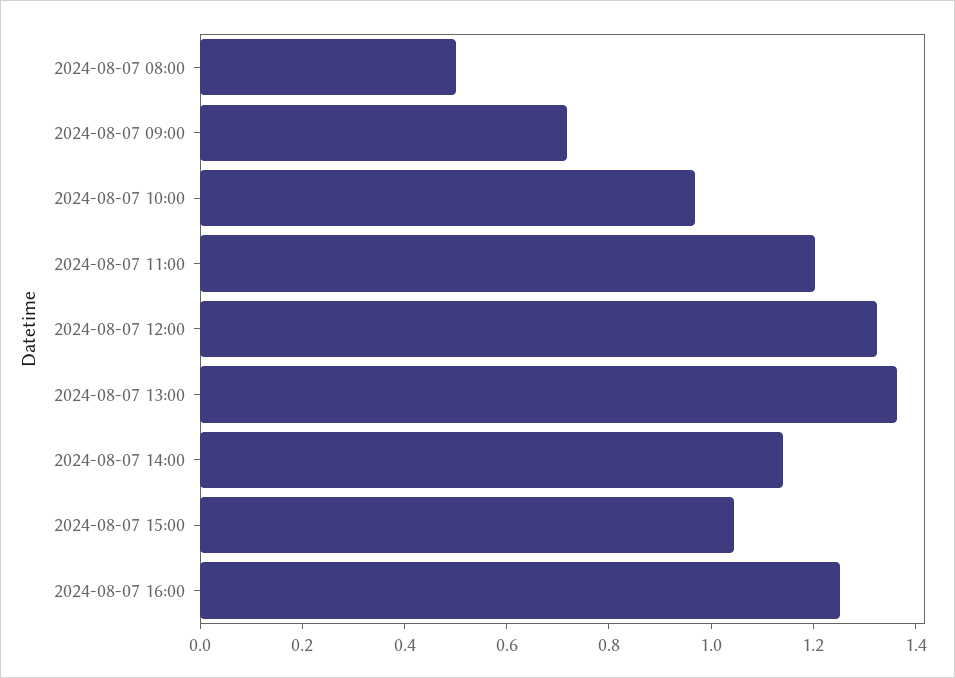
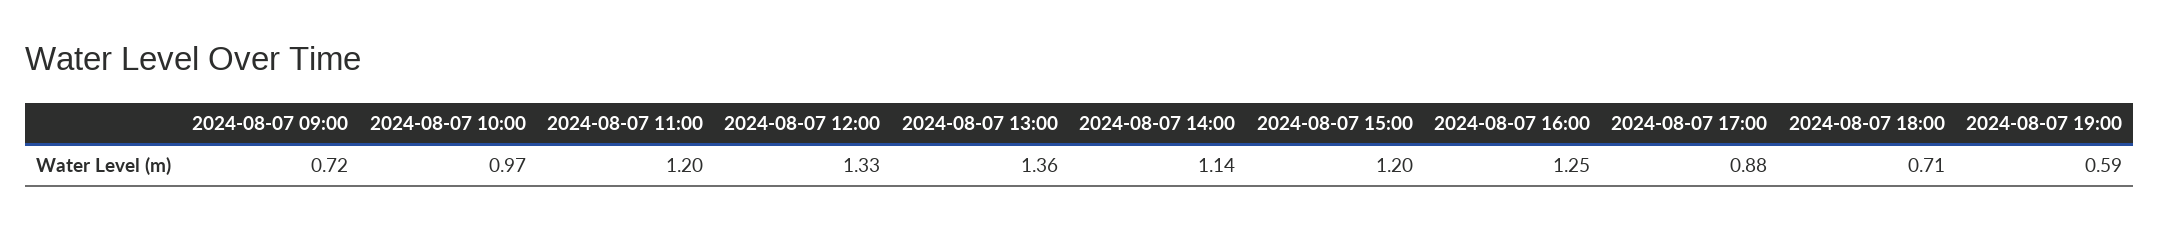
2024-08-07 08:00: 0.5 -> none
2024-08-07 15:00: 1.05 -> 1.2
2024-08-07 17:00: none -> 0.88
2024-08-07 18:00: none -> 0.71
2024-08-07 19:00: none -> 0.59

